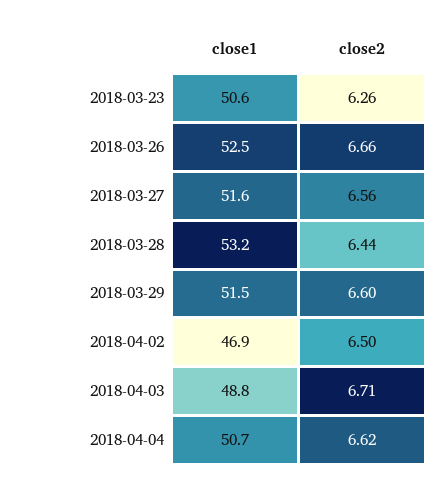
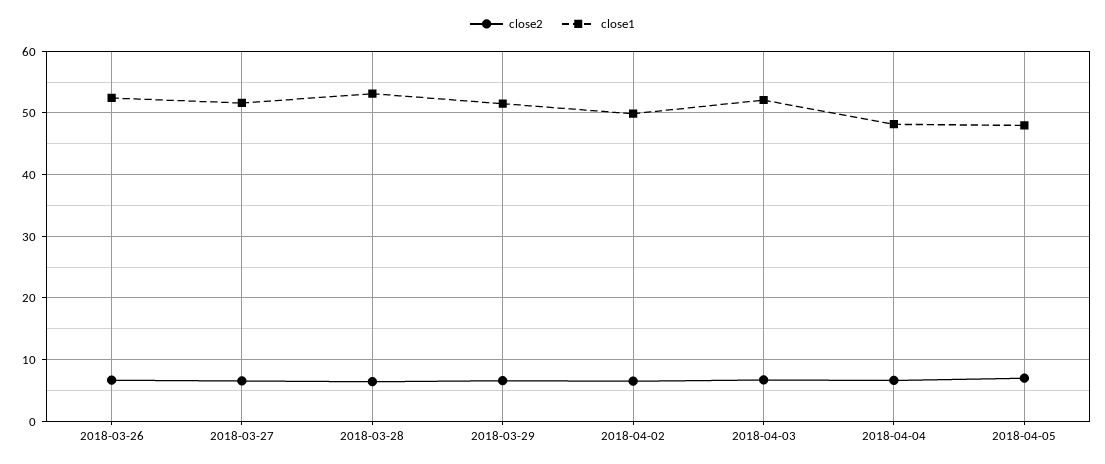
close1, 2018-03-23: 50.6 -> none
close2, 2018-03-23: 6.26 -> none
close1, 2018-04-02: 46.9 -> 50
close1, 2018-04-03: 48.8 -> 52
close1, 2018-04-04: 50.7 -> 48
close2, 2018-04-05: none -> 7
close1, 2018-04-05: none -> 48

